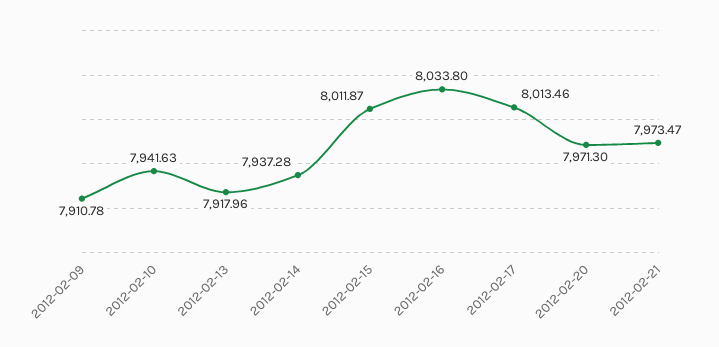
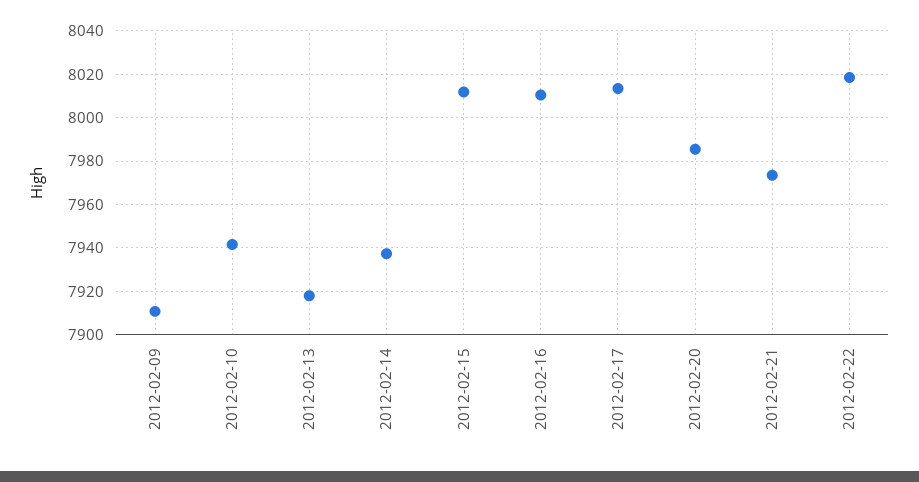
2012-02-16: 8033.8 -> 8010
2012-02-20: 7971.3 -> 7985
2012-02-22: none -> 8020

